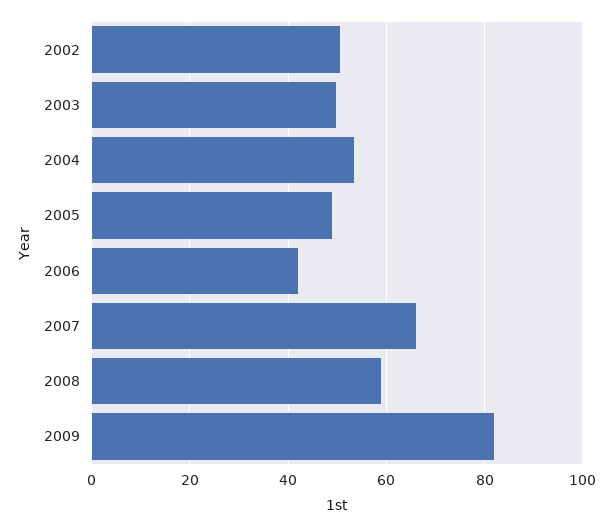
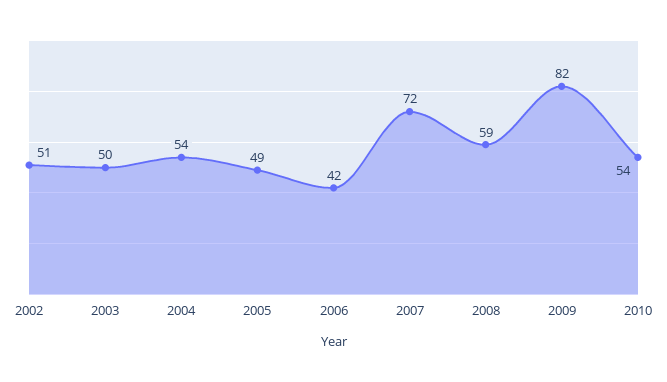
2007: 66 -> 72
2010: none -> 54

